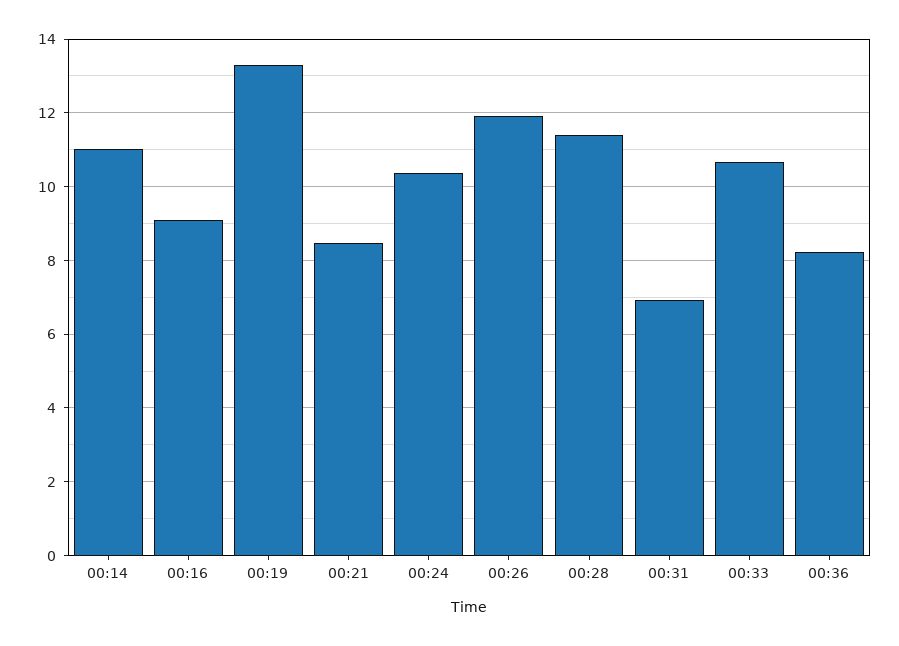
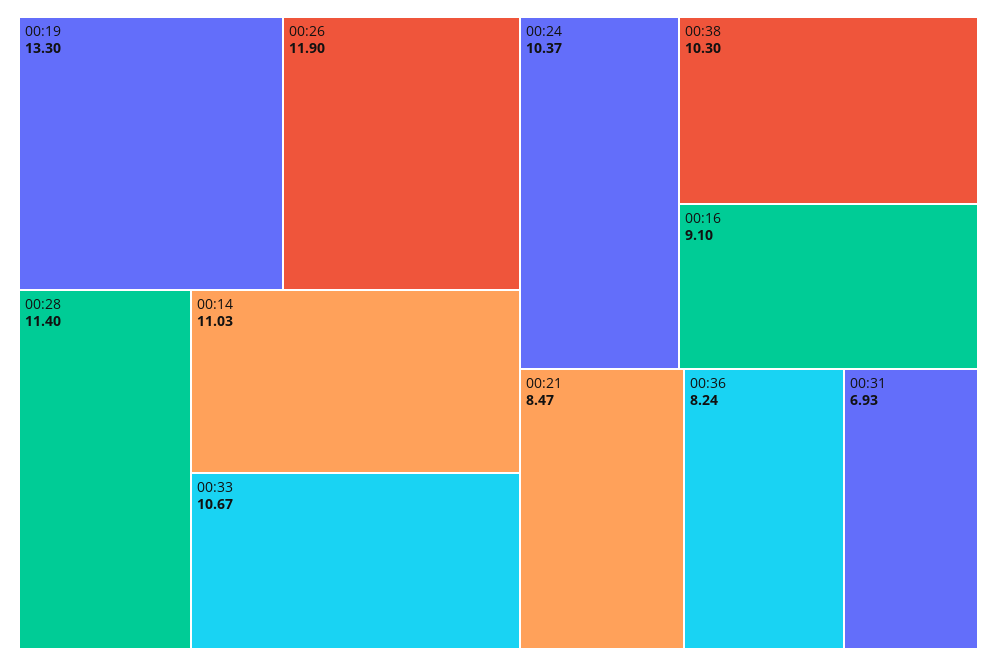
00:38: none -> 10.3

